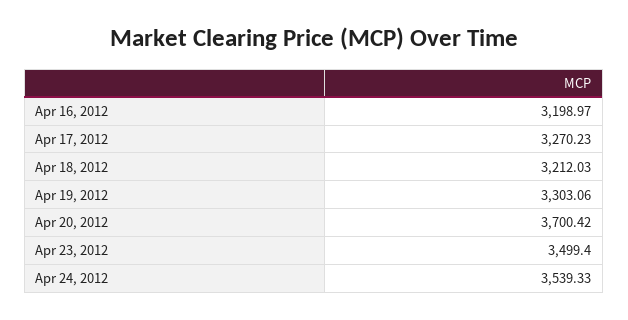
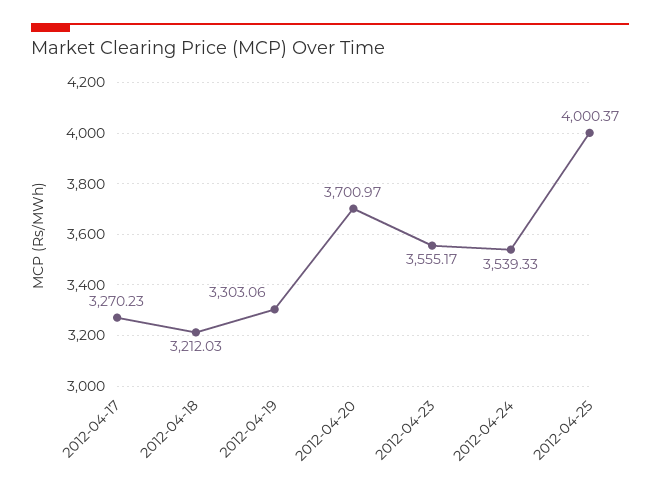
Apr 16, 2012: 3198.97 -> none
Apr 20, 2012: 3700.42 -> 3700.97
Apr 23, 2012: 3499.4 -> 3555.17
2012-04-25: none -> 4000.37

